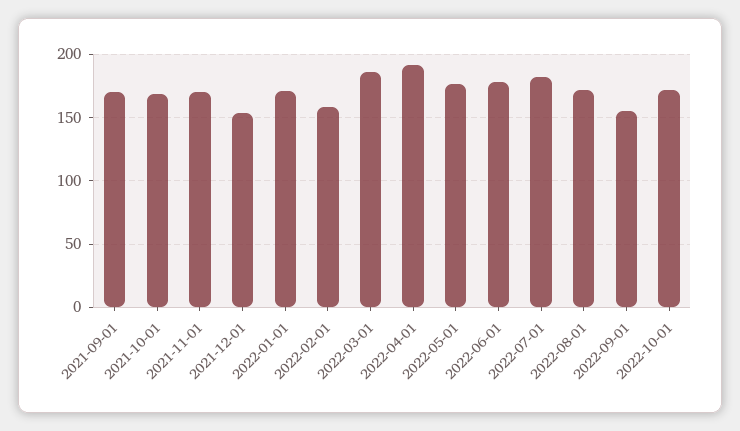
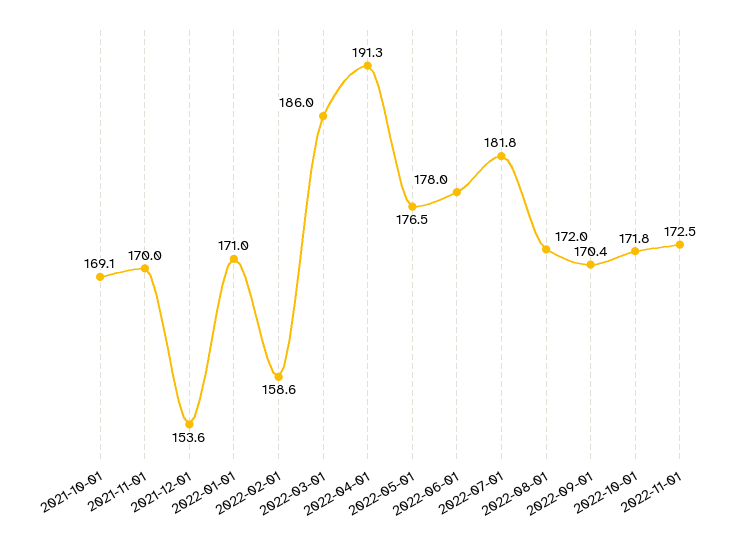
2021-09-01: 170 -> none
2022-09-01: 155 -> 170.4
2022-11-01: none -> 172.5

